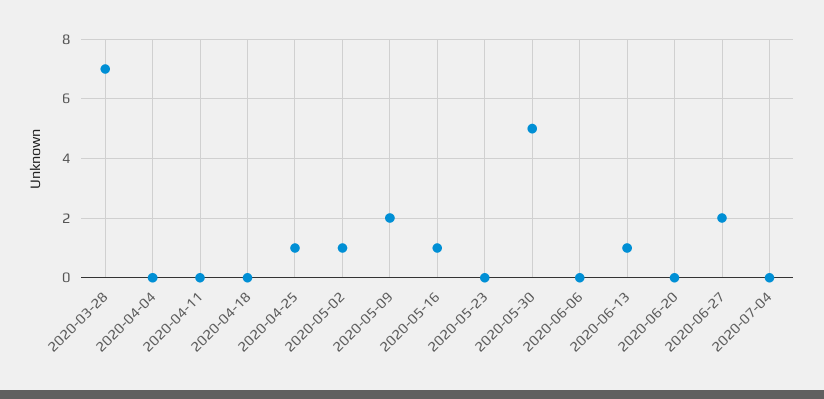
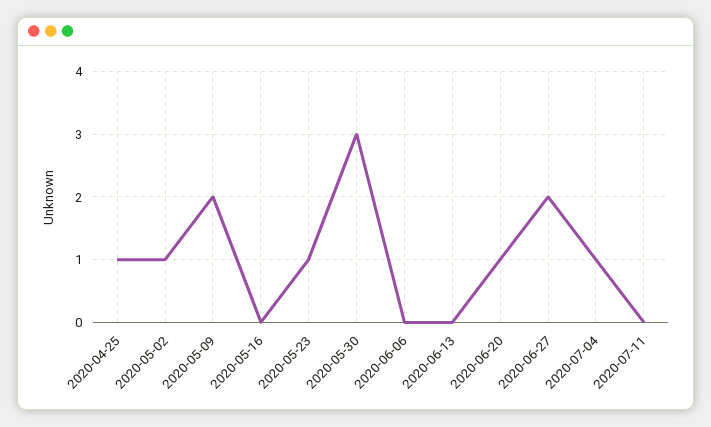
2020-03-28: 7 -> none
2020-04-04: 0 -> none
2020-04-11: 0 -> none
2020-04-18: 0 -> none
2020-05-16: 1 -> 0
2020-05-23: 0 -> 1
2020-05-30: 5 -> 3
2020-06-13: 1 -> 0
2020-06-20: 0 -> 1
2020-07-04: 0 -> 1
2020-07-11: none -> 0

